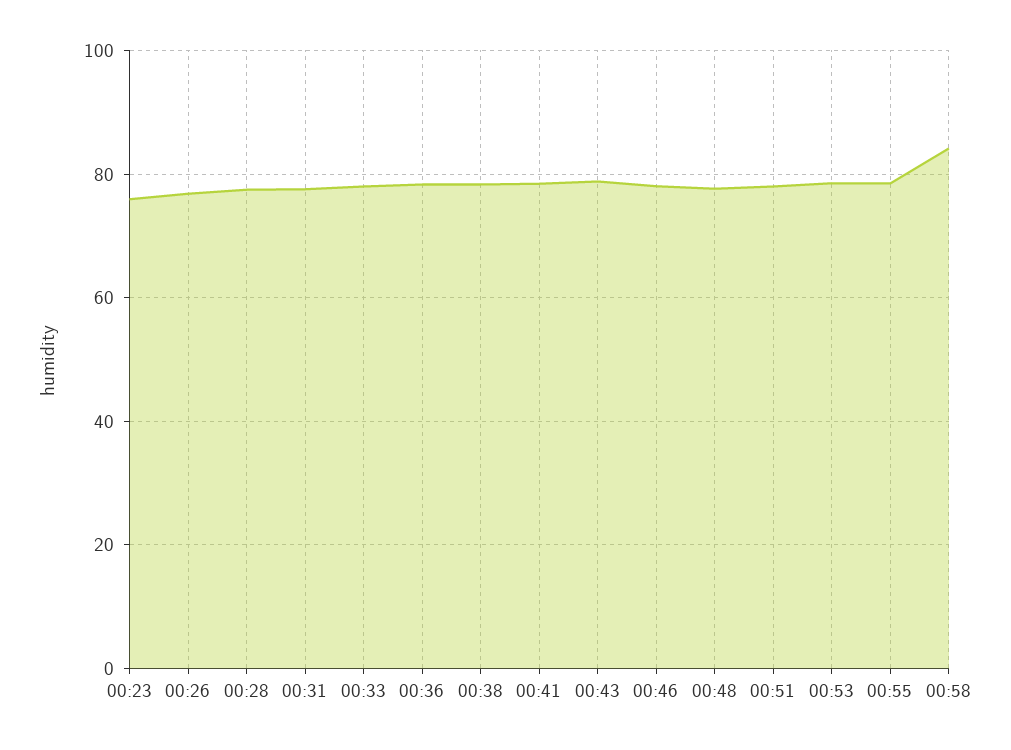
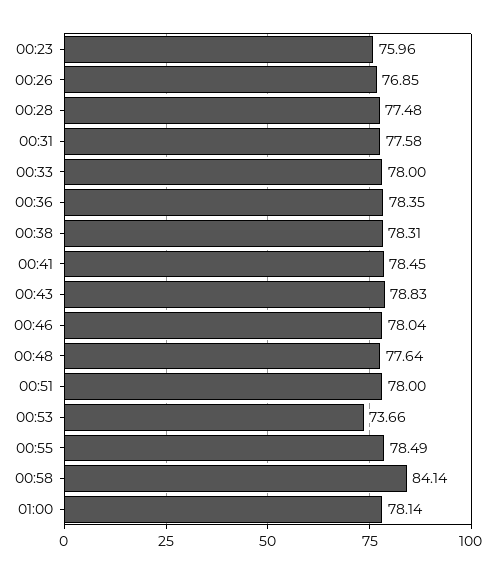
00:53: 78 -> 73.66
01:00: none -> 78.14

